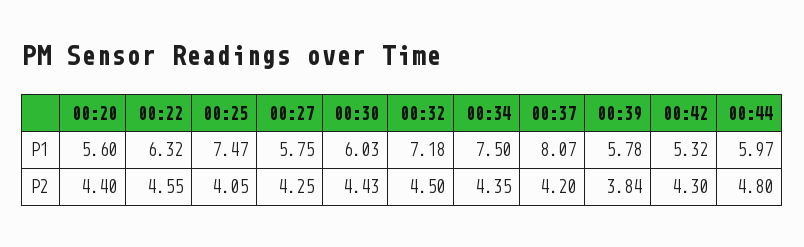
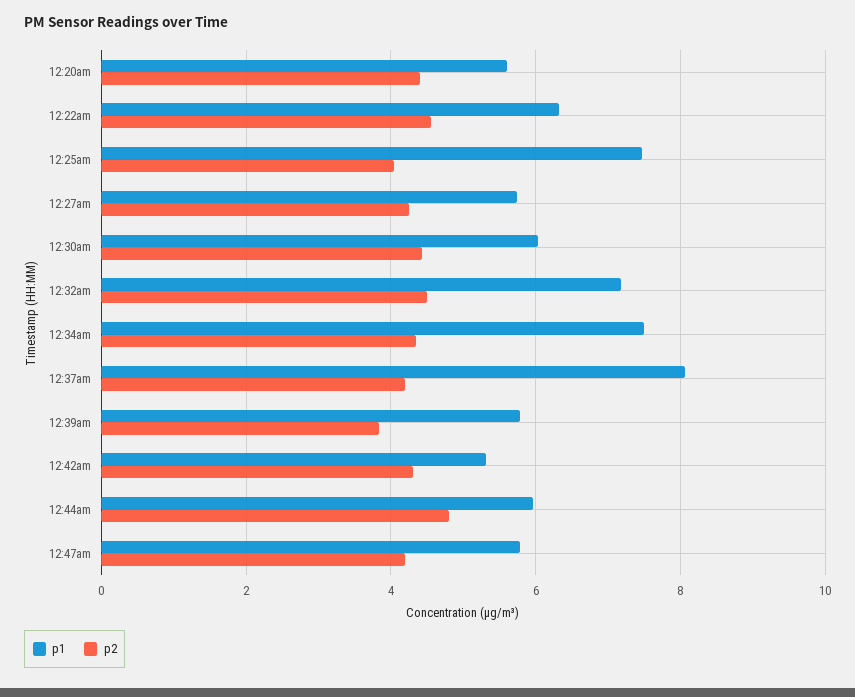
P1, 12:47am: none -> 5.8
P2, 12:47am: none -> 4.2

